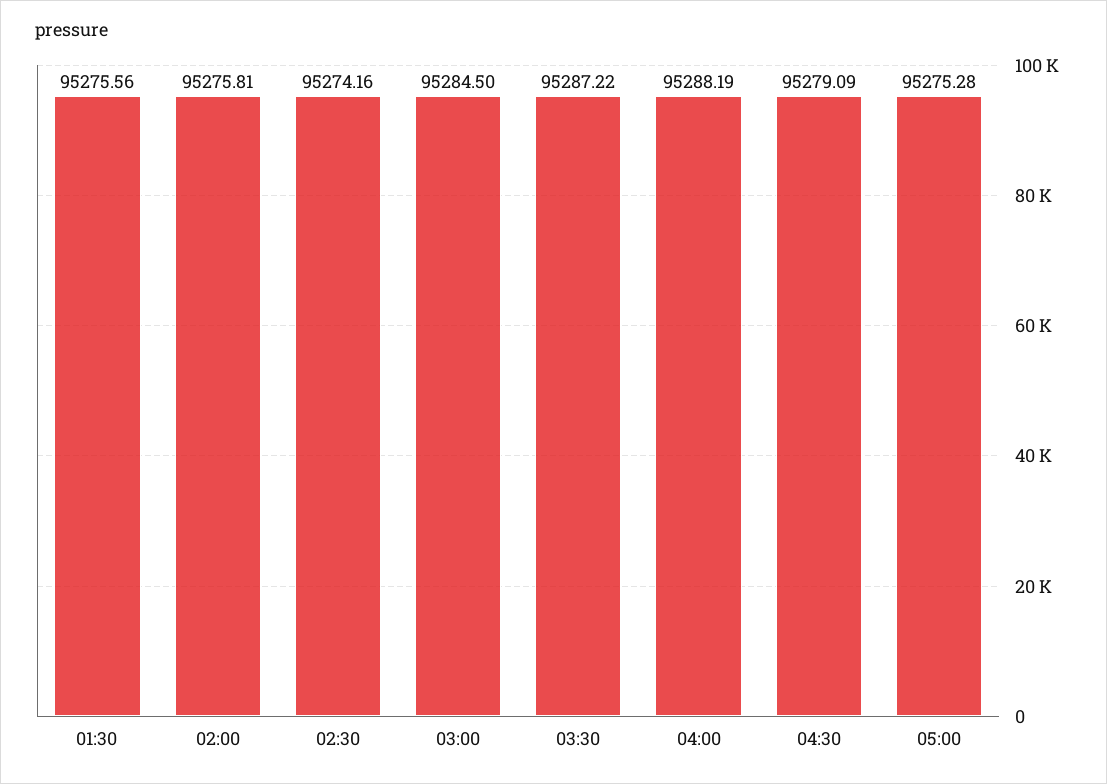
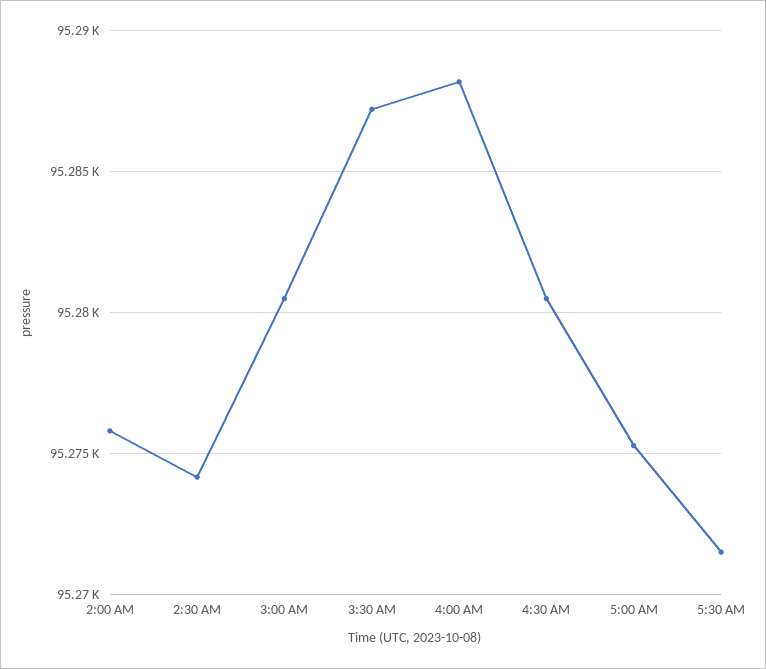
01:30: 95275.56 -> none
03:00: 95284.5 -> 95280.5
04:30: 95279.09 -> 95280.5
5:30 AM: none -> 95271.5

